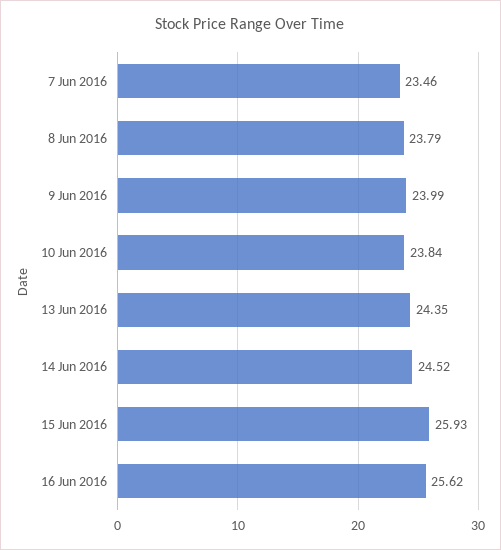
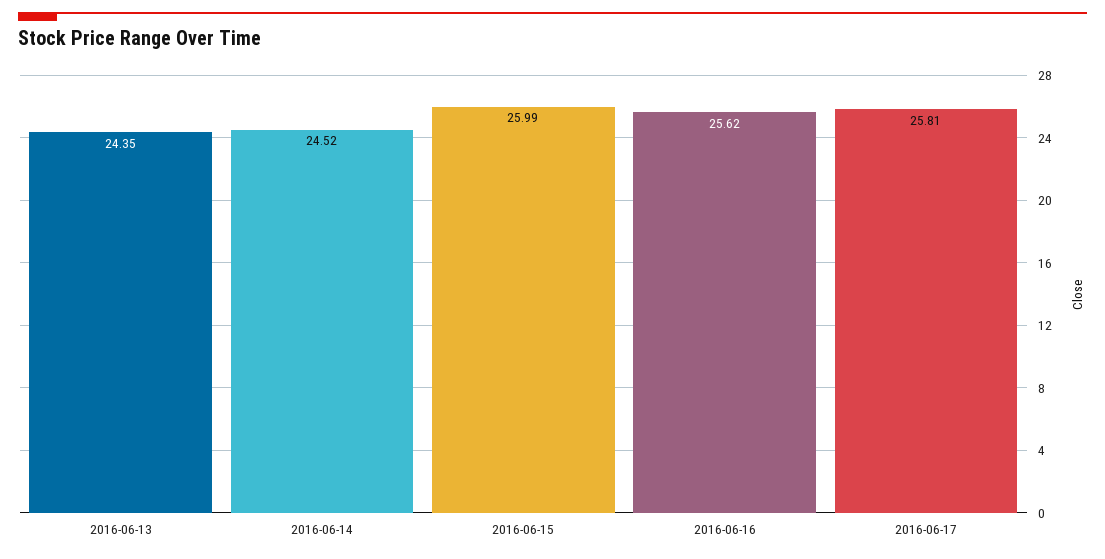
7 Jun 2016: 23.46 -> none
8 Jun 2016: 23.79 -> none
9 Jun 2016: 23.99 -> none
10 Jun 2016: 23.84 -> none
15 Jun 2016: 25.93 -> 25.99
2016-06-17: none -> 25.81

